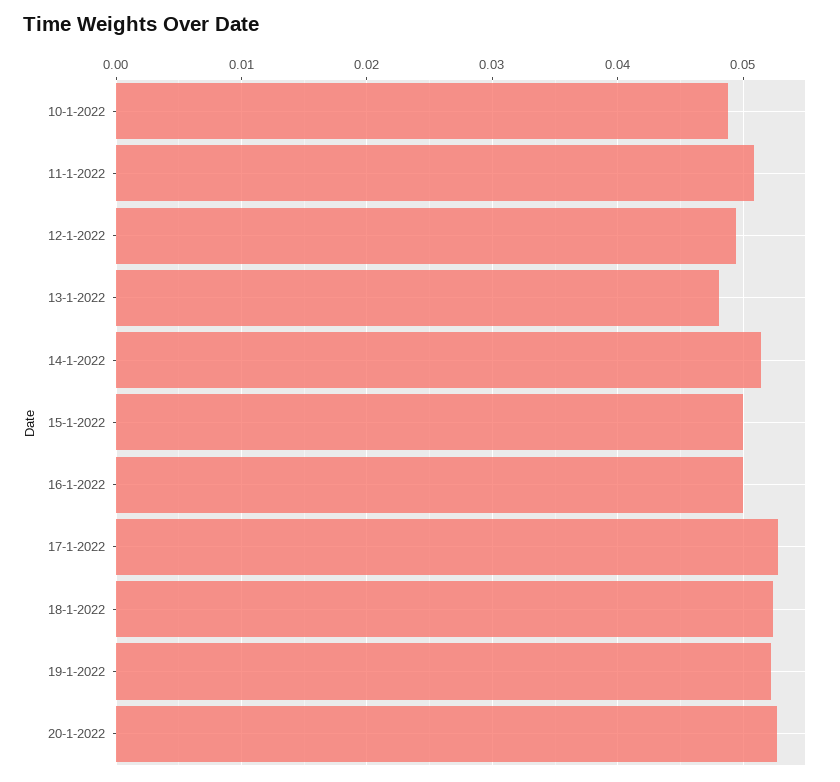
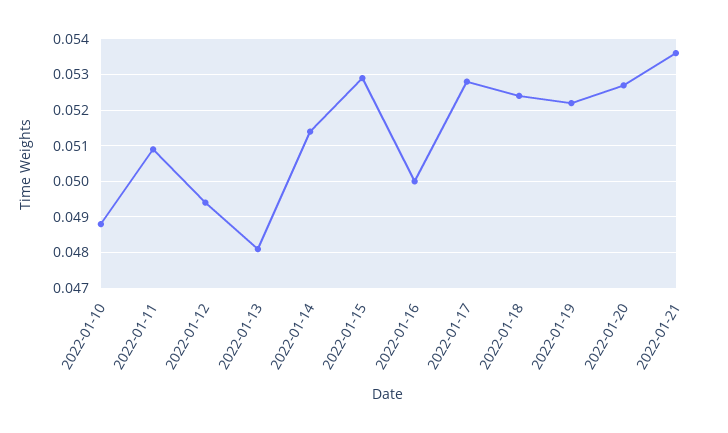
15-1-2022: 0.05 -> 0.053
2022-01-21: none -> 0.0535

